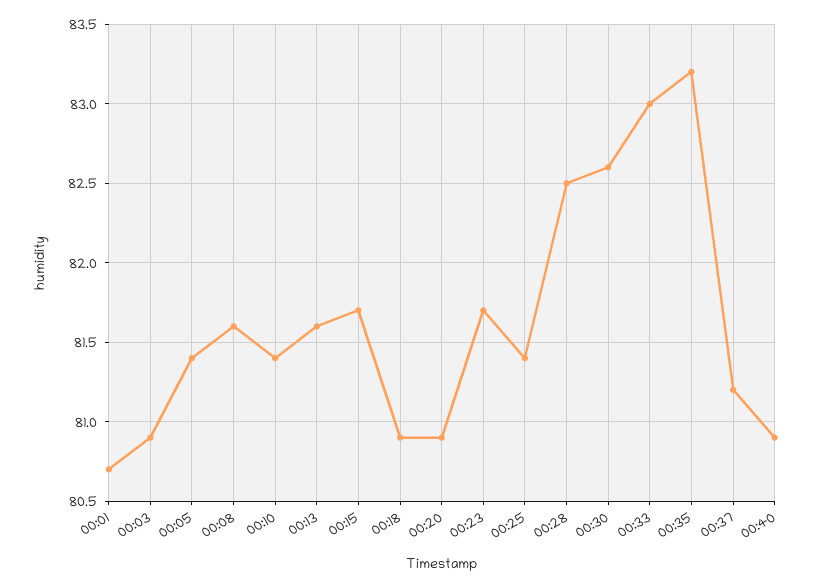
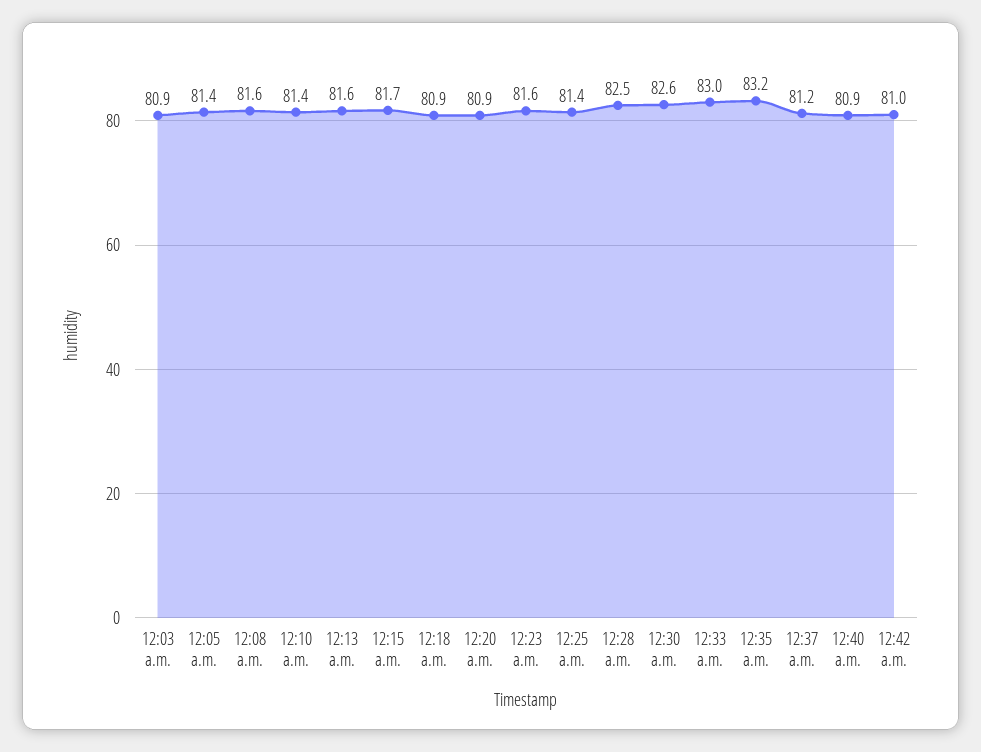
00:01: 80.7 -> none
00:23: 81.7 -> 81.6
12:42 a.m.: none -> 81

